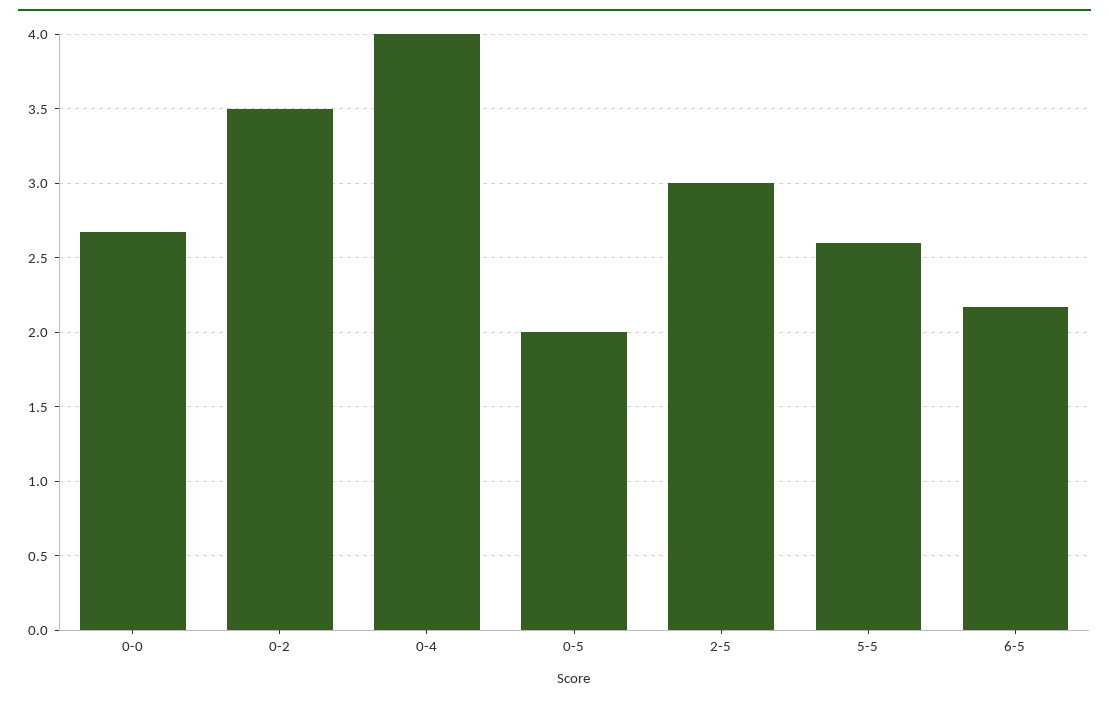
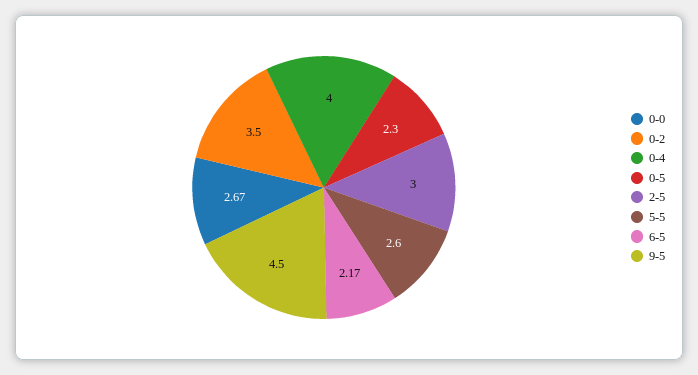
0-5: 2 -> 2.3
9-5: none -> 4.5

